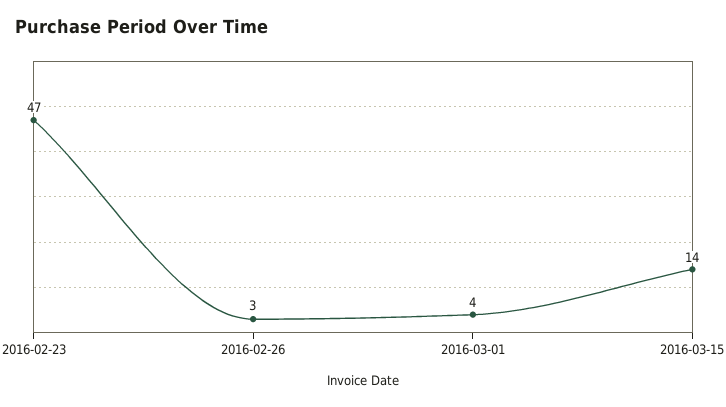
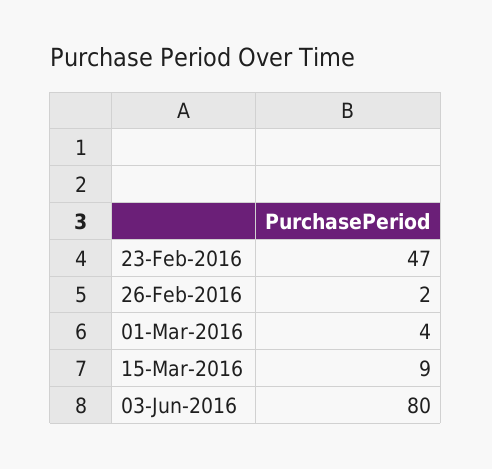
2016-02-26: 3 -> 2
2016-03-15: 14 -> 9
03-Jun-2016: none -> 80

